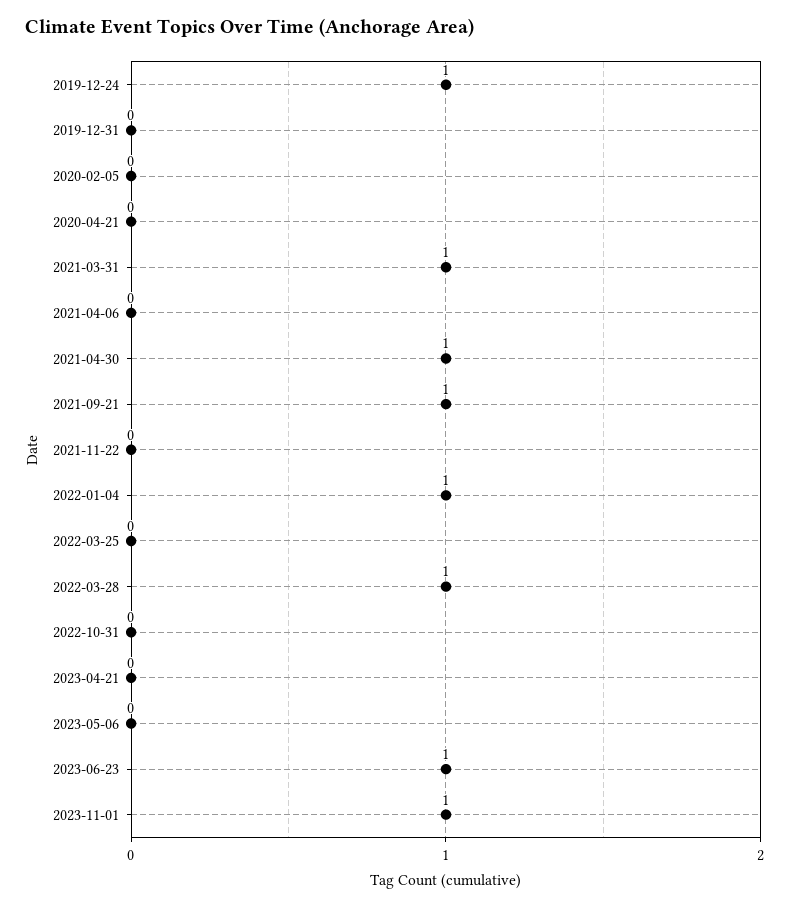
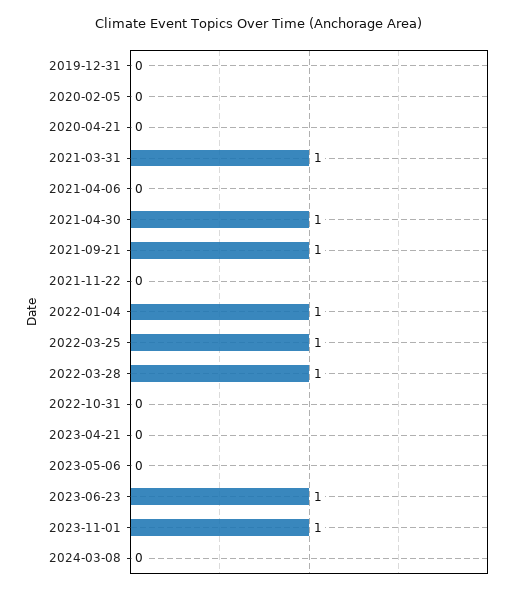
2019-12-24: 1 -> none
2022-03-25: 0 -> 1
2024-03-08: none -> 0

